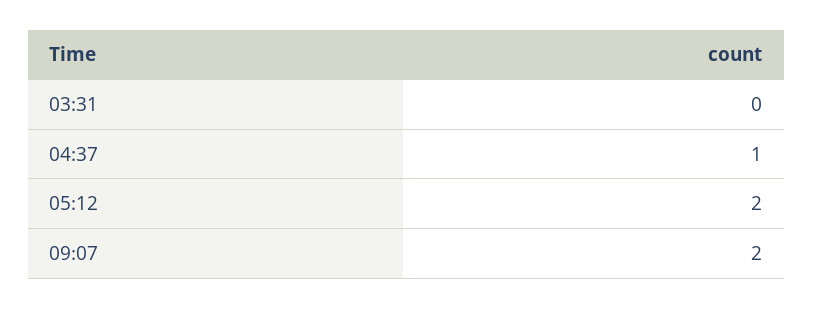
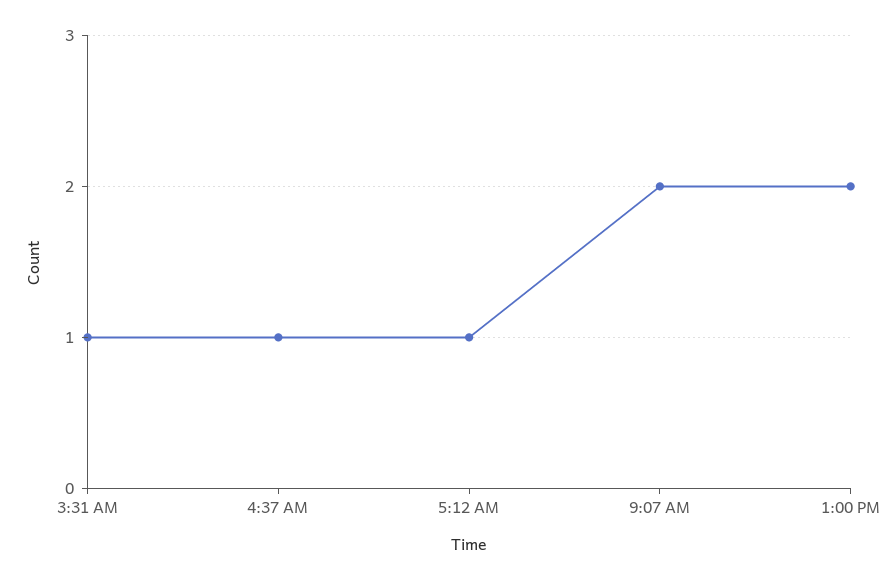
03:31: 0 -> 1
05:12: 2 -> 1
1:00 PM: none -> 2

